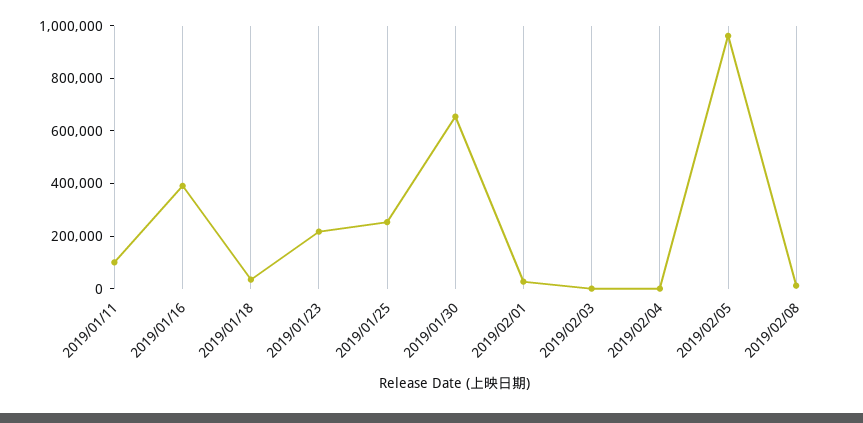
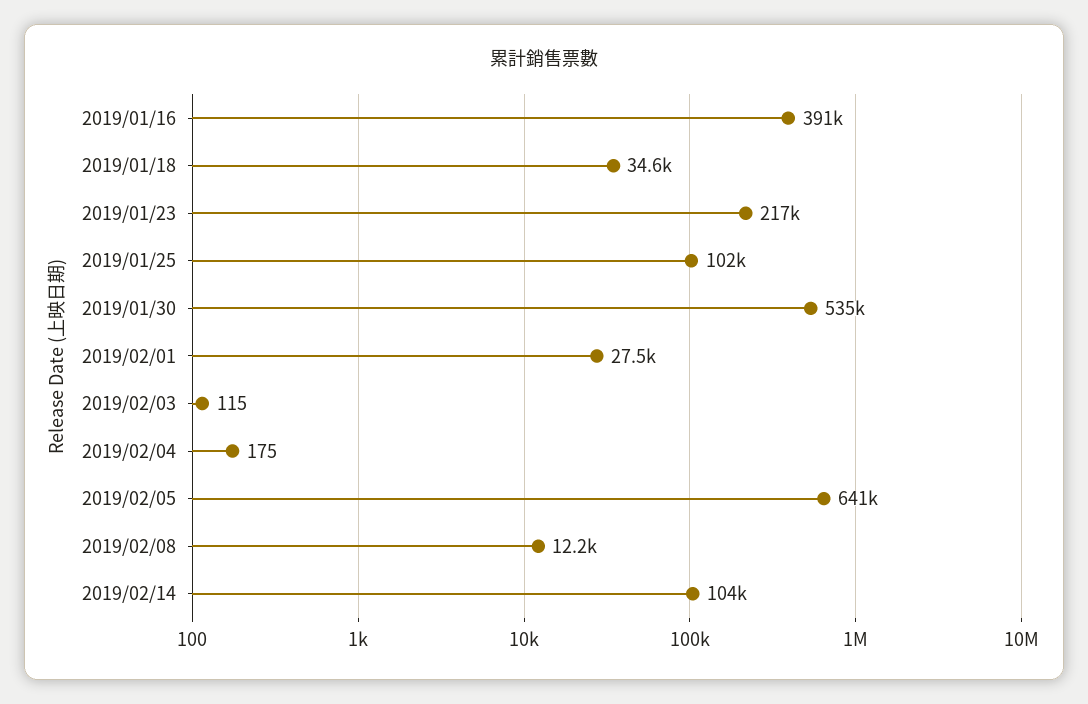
2019/01/11: 100000 -> none
2019/01/25: 250000 -> 102000
2019/01/30: 650000 -> 535000
2019/02/05: 950000 -> 641000
2019/02/14: none -> 104000

